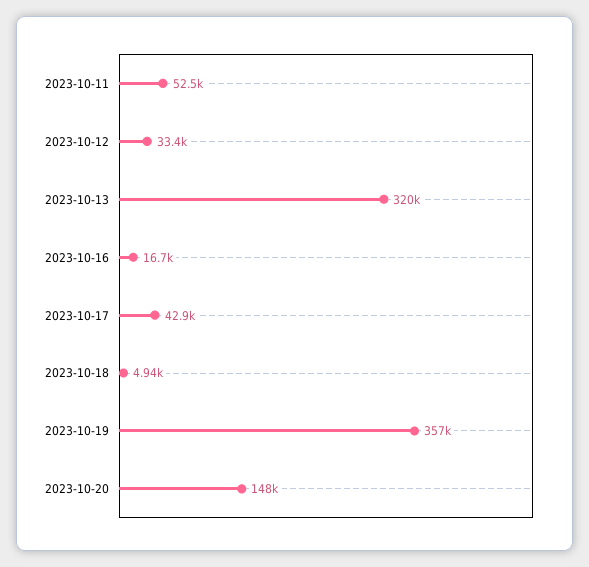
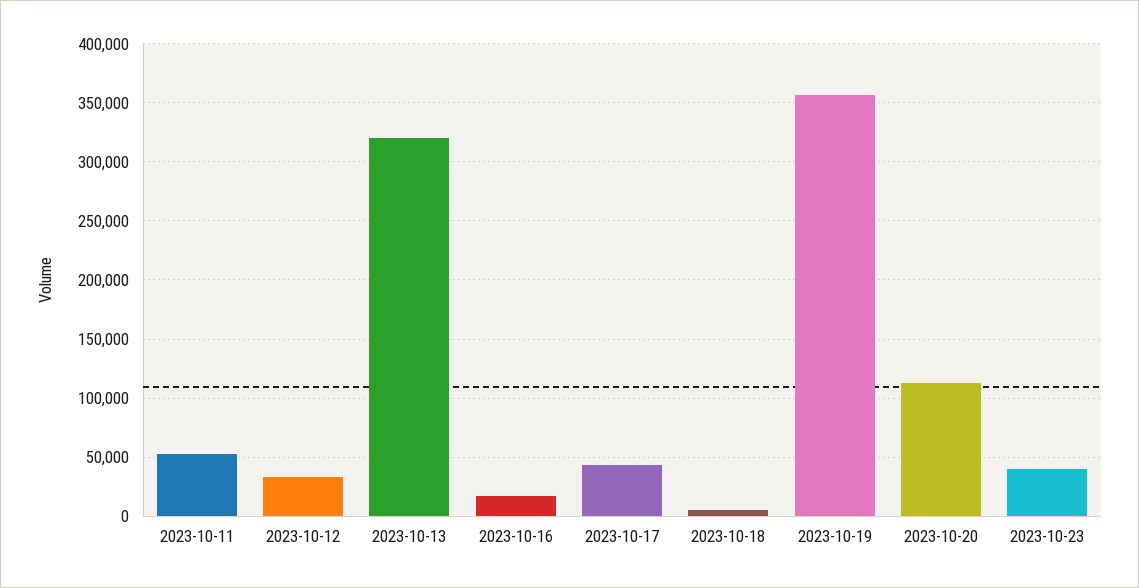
2023-10-20: 148000 -> 110000
2023-10-23: none -> 40000

